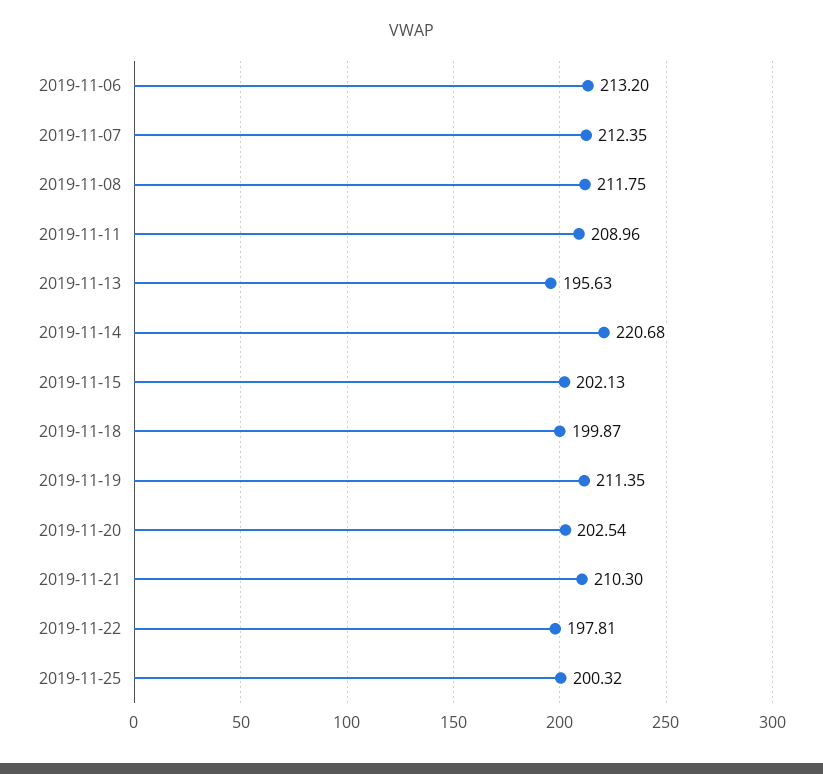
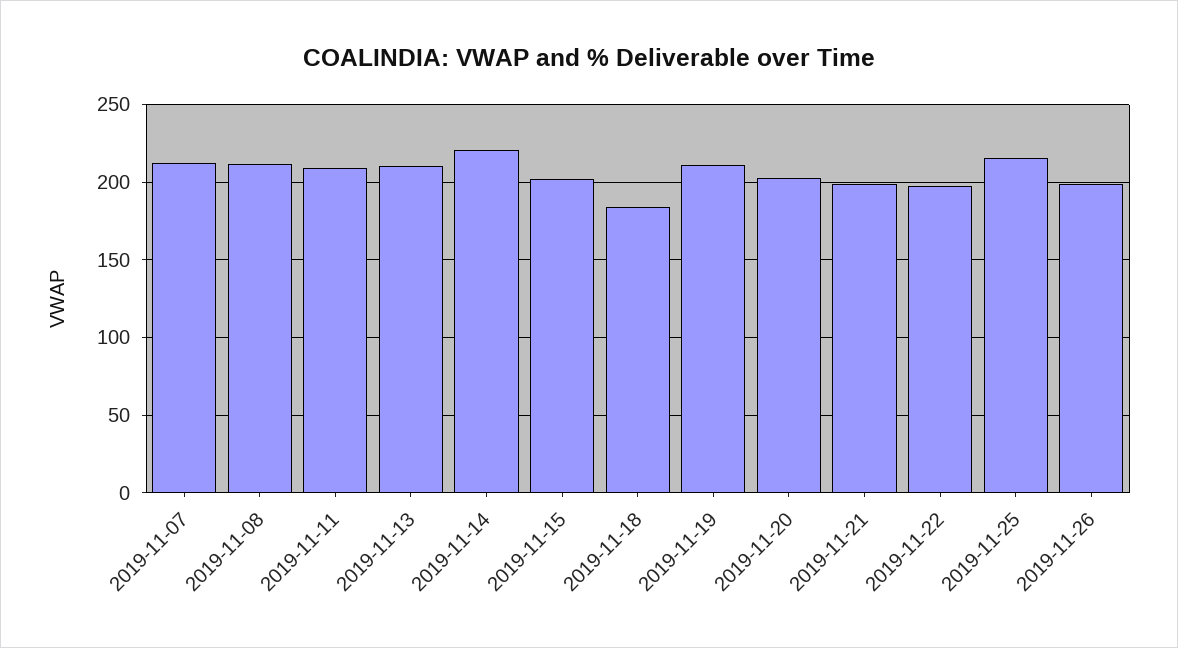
2019-11-06: 213.2 -> none
2019-11-13: 195.63 -> 210
2019-11-18: 199.87 -> 185
2019-11-21: 210.3 -> 200
2019-11-25: 200.32 -> 215
2019-11-26: none -> 200

